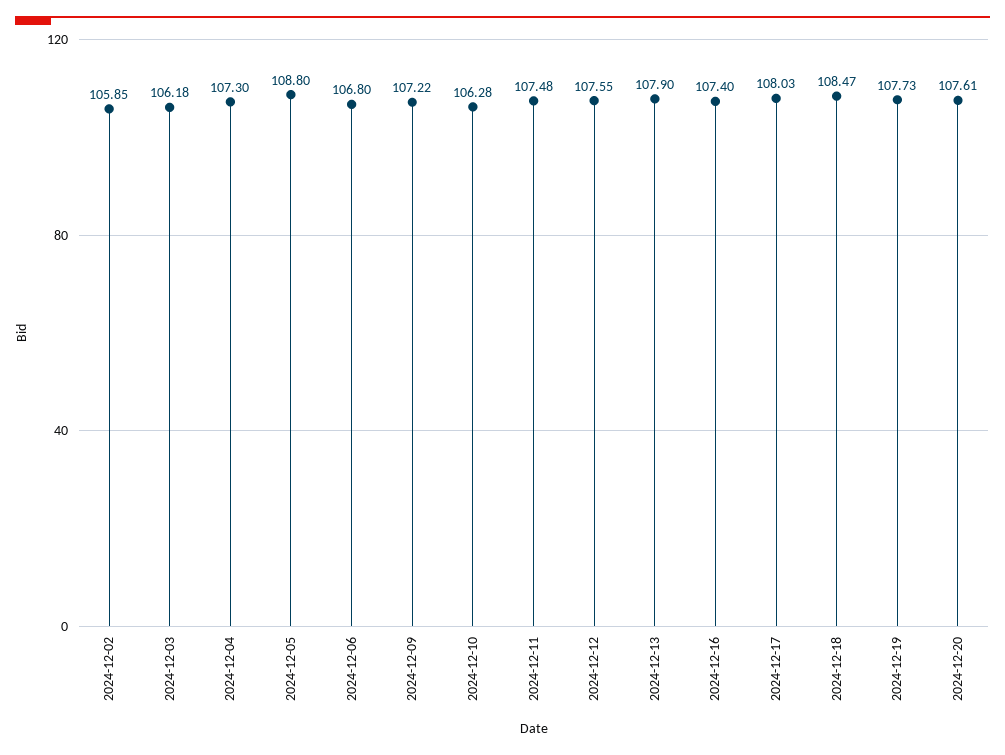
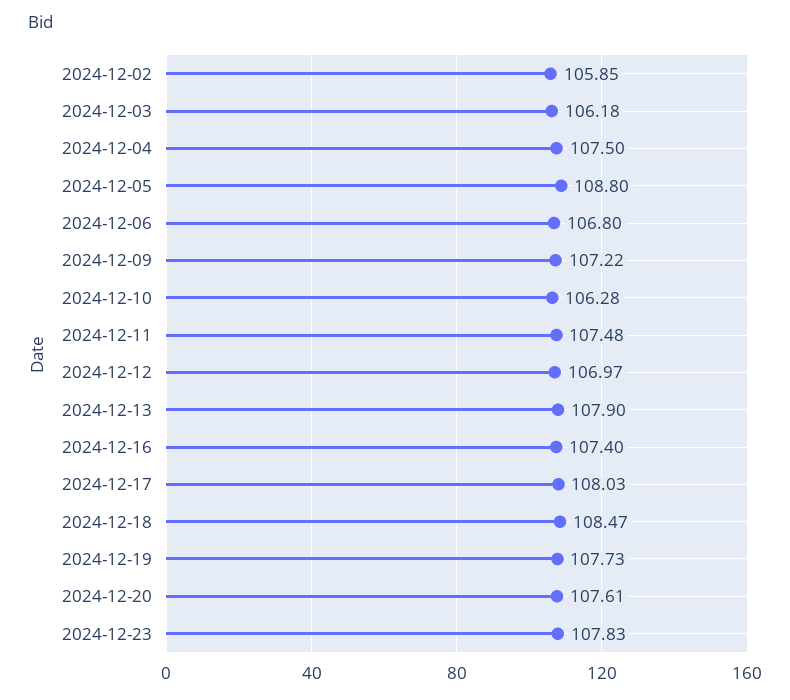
2024-12-04: 107.3 -> 107.5
2024-12-12: 107.55 -> 106.97
2024-12-23: none -> 107.83

